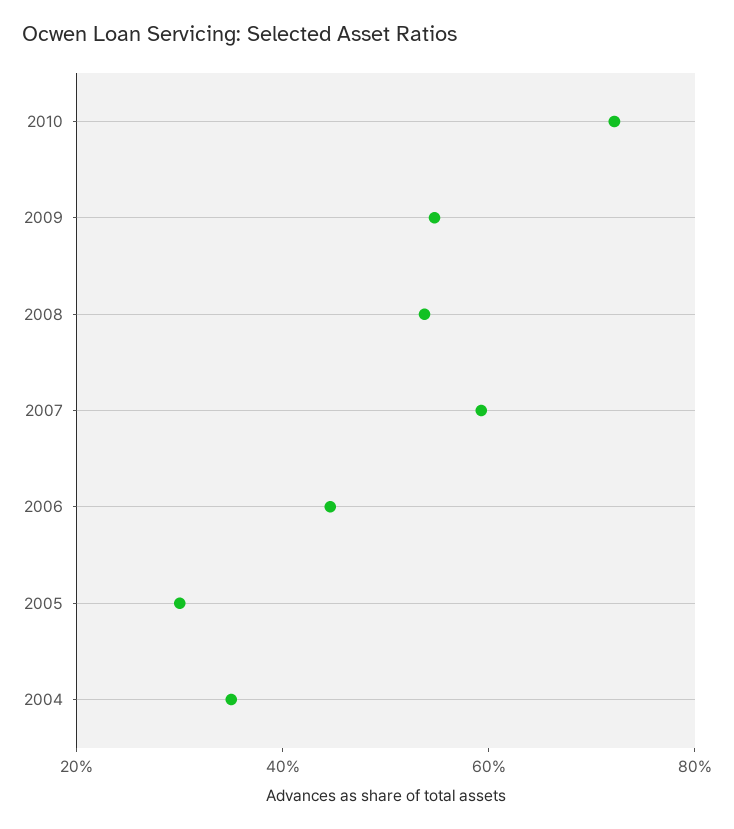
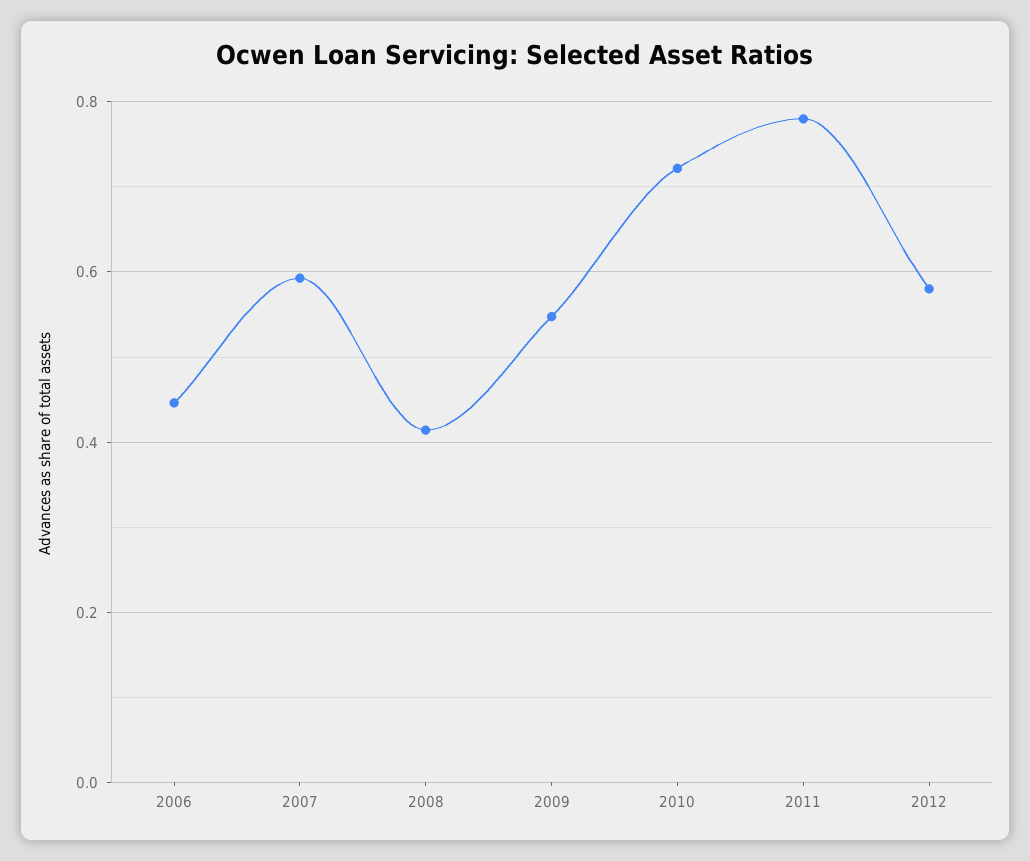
2008: 0.55 -> 0.42
2005: 0.3 -> none
2004: 0.35 -> none
2011: none -> 0.78
2012: none -> 0.58

